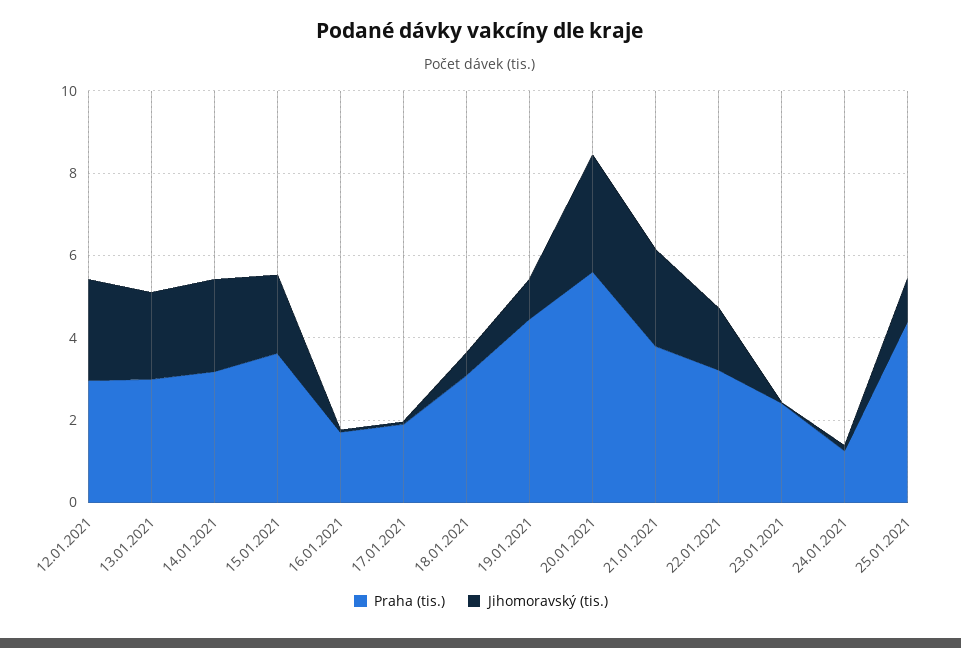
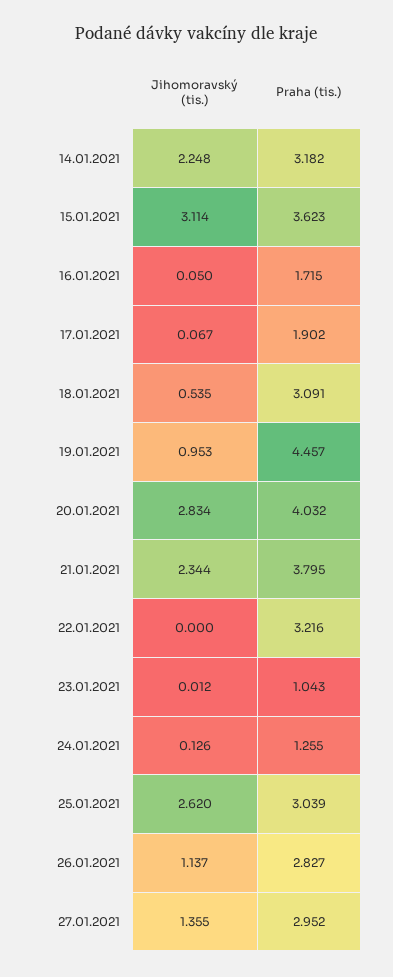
Praha (tis.), 12.01.2021: 3 -> none
Jihomoravský (tis.), 12.01.2021: 2.5 -> none
Praha (tis.), 13.01.2021: 3 -> none
Jihomoravský (tis.), 13.01.2021: 2 -> none
Jihomoravský (tis.), 15.01.2021: 2 -> 3.114
Praha (tis.), 20.01.2021: 5.5 -> 4.032
Jihomoravský (tis.), 22.01.2021: 1.5 -> 0
Praha (tis.), 23.01.2021: 2.5 -> 1.043
Praha (tis.), 25.01.2021: 4.5 -> 3.039
Jihomoravský (tis.), 25.01.2021: 1 -> 2.62
Jihomoravský (tis.), 26.01.2021: none -> 1.137
Praha (tis.), 26.01.2021: none -> 2.827
Jihomoravský (tis.), 27.01.2021: none -> 1.355
Praha (tis.), 27.01.2021: none -> 2.952

